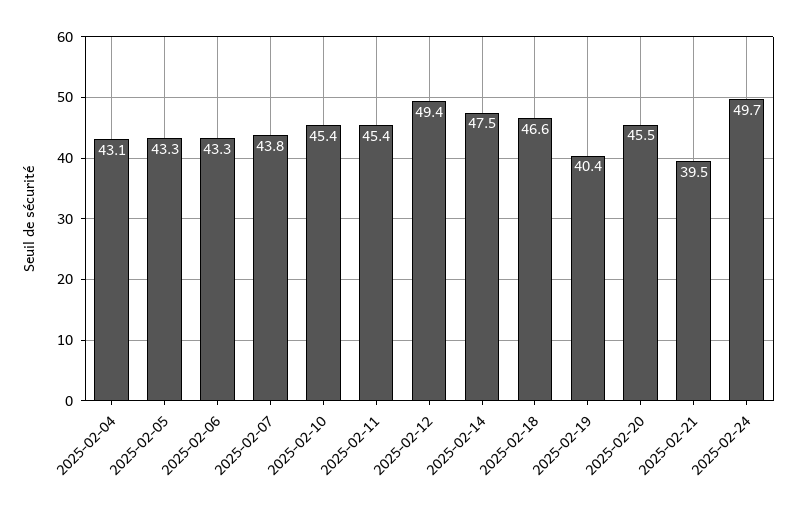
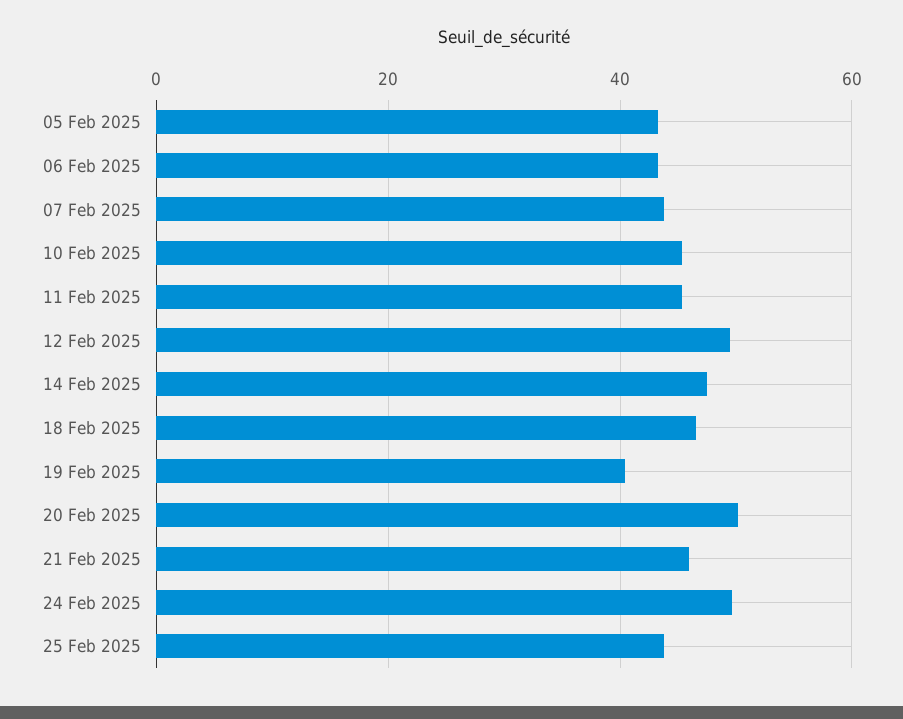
2025-02-04: 43.1 -> none
2025-02-20: 45.5 -> 50
2025-02-21: 39.5 -> 46
25 Feb 2025: none -> 44

